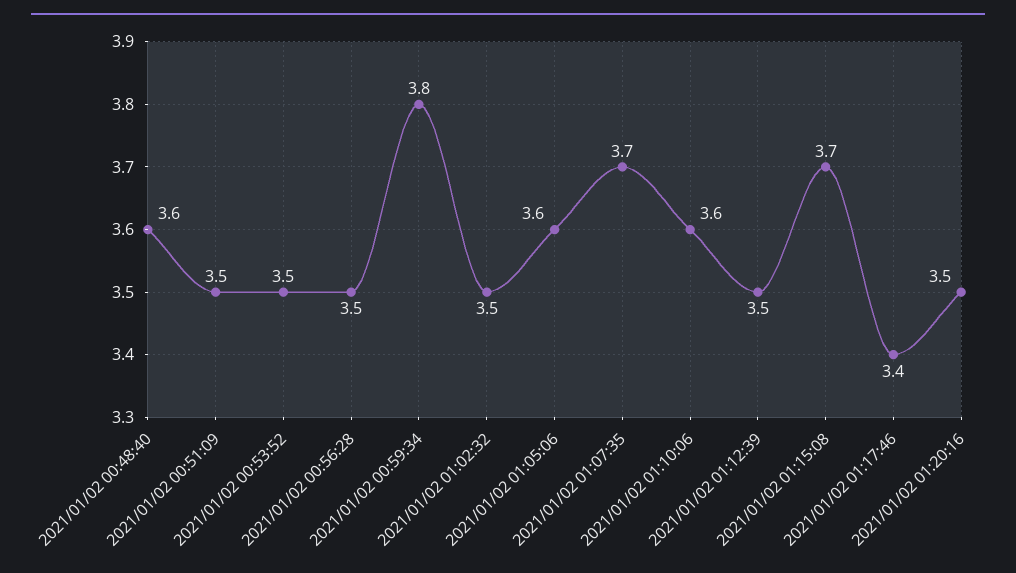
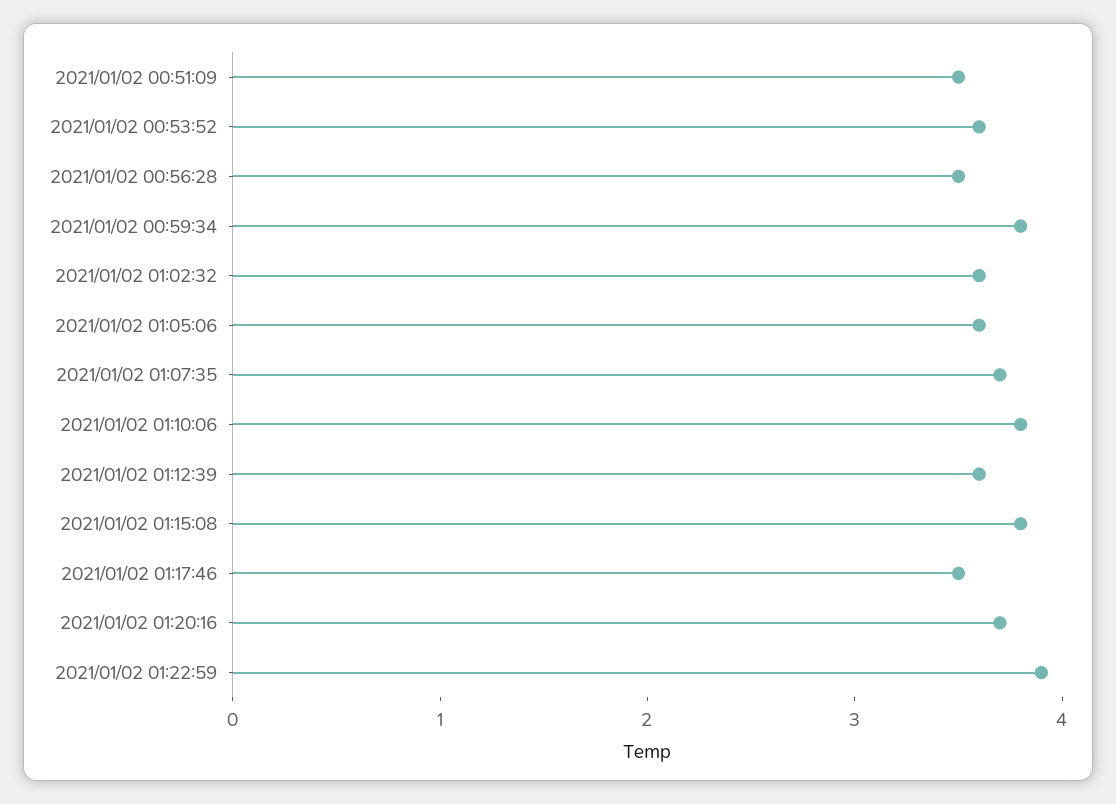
2021/01/02 00:48:40: 3.6 -> none
2021/01/02 00:53:52: 3.5 -> 3.6
2021/01/02 01:02:32: 3.5 -> 3.6
2021/01/02 01:10:06: 3.6 -> 3.8
2021/01/02 01:12:39: 3.5 -> 3.6
2021/01/02 01:15:08: 3.7 -> 3.8
2021/01/02 01:17:46: 3.4 -> 3.5
2021/01/02 01:20:16: 3.5 -> 3.7
2021/01/02 01:22:59: none -> 3.9

